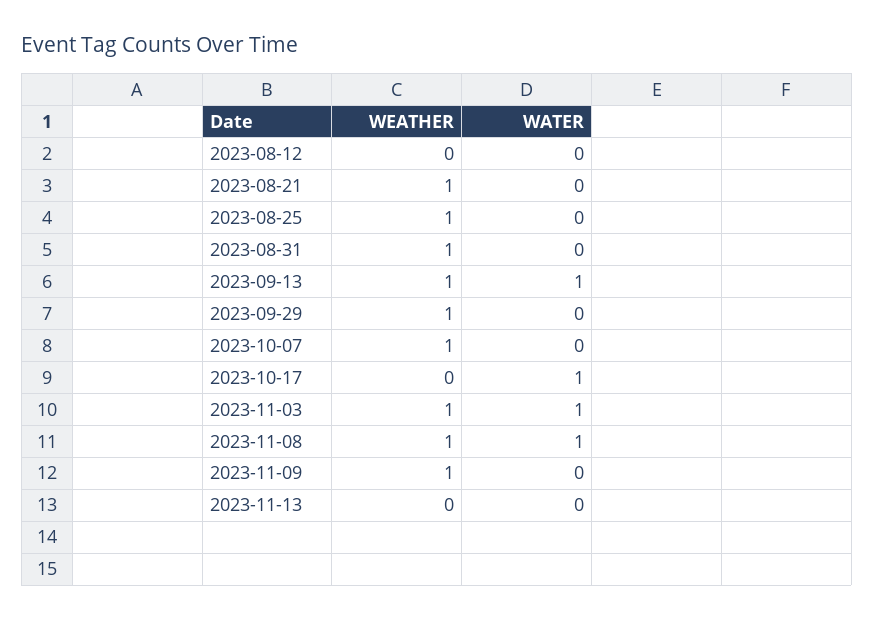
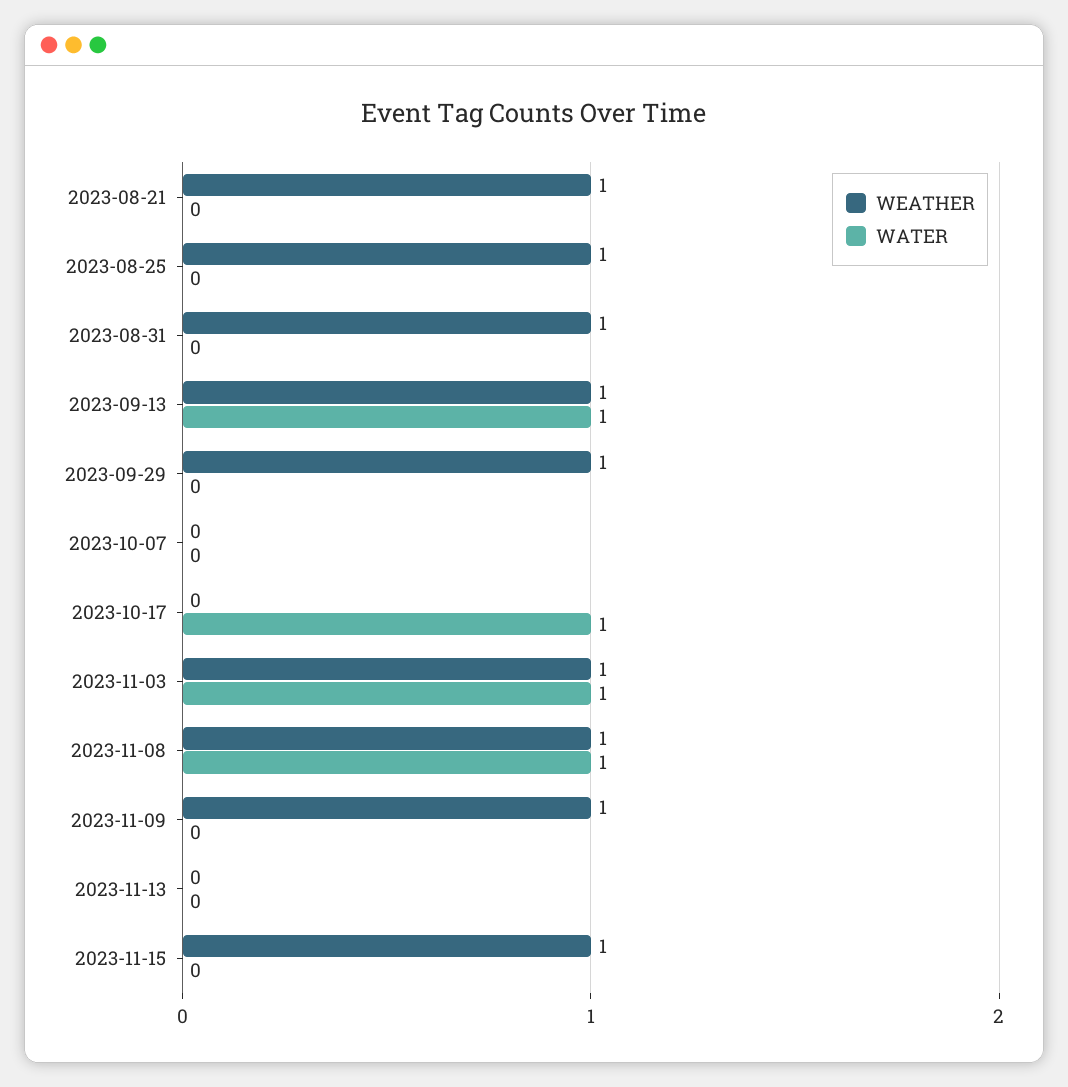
WEATHER, 2023-08-12: 0 -> none
WATER, 2023-08-12: 0 -> none
WEATHER, 2023-10-07: 1 -> 0
WEATHER, 2023-11-15: none -> 1
WATER, 2023-11-15: none -> 0

